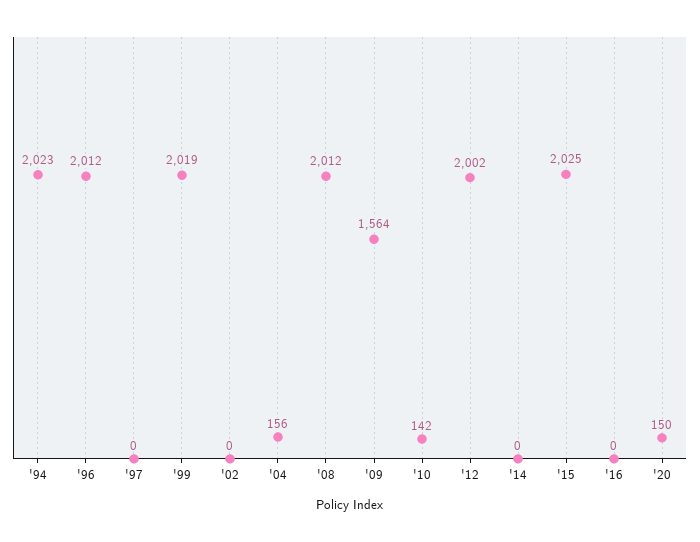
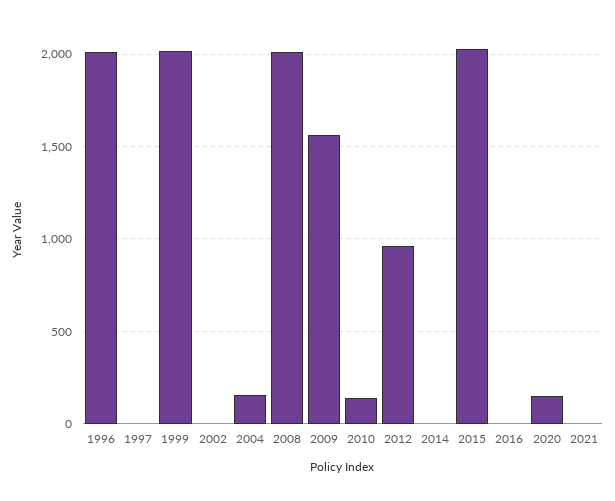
'94: 2023 -> none
'12: 2002 -> 950
2021: none -> 0

